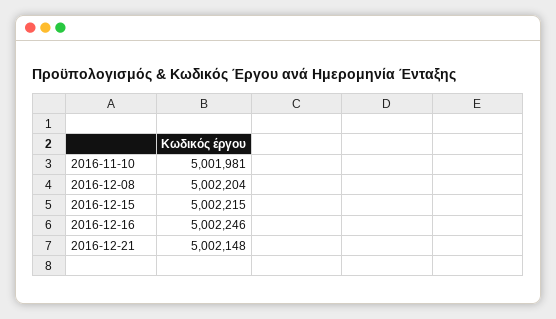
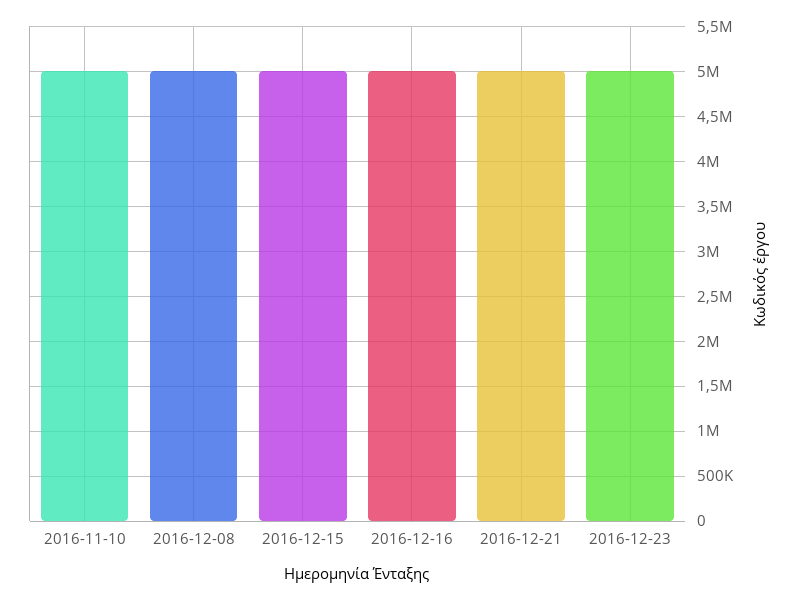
2016-12-23: none -> 5000000

